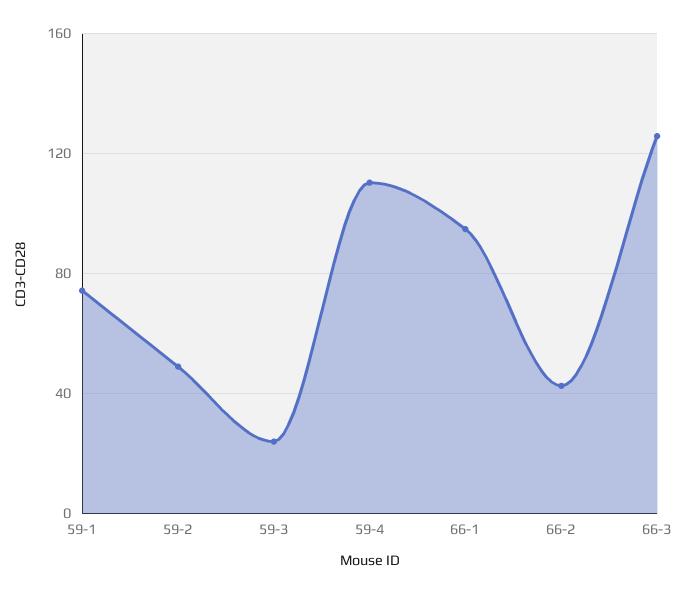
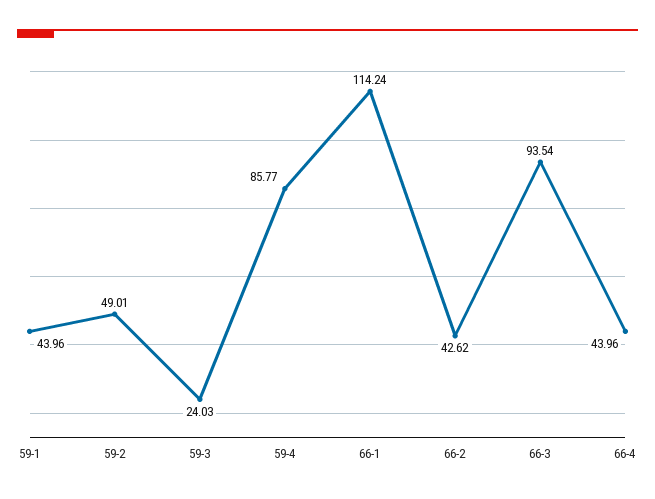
59-1: 75 -> 43.96
59-4: 110 -> 85.77
66-1: 95 -> 114.24
66-3: 125 -> 93.54
66-4: none -> 43.96

